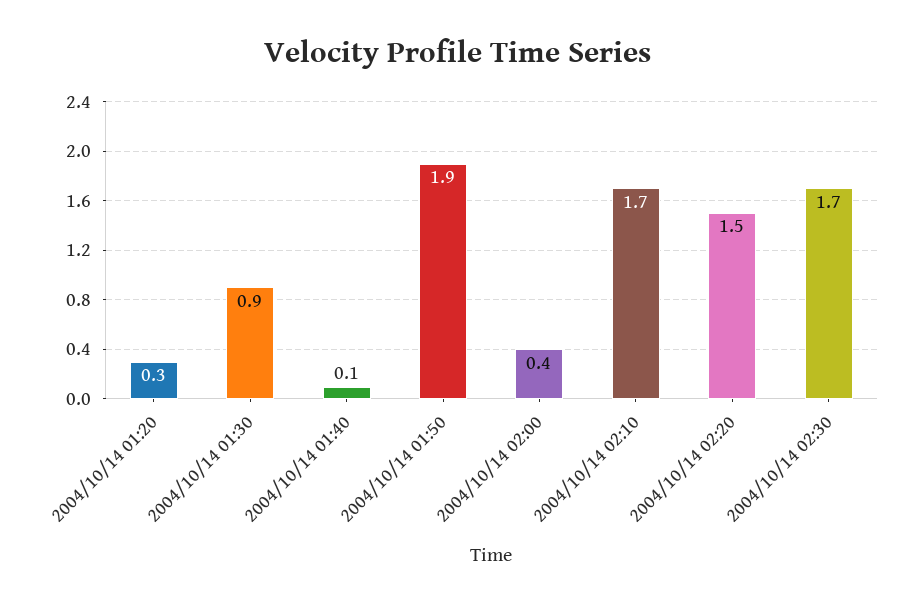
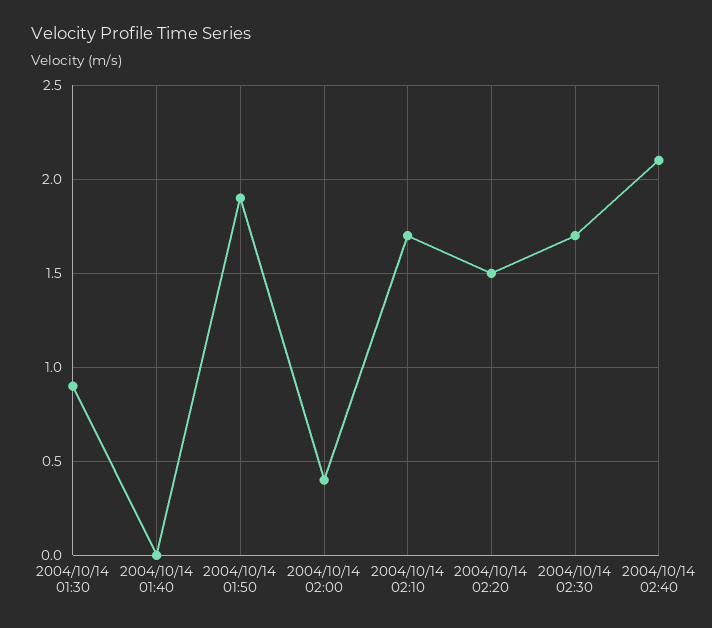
2004/10/14 01:20: 0.3 -> none
2004/10/14 01:40: 0.1 -> 0
2004/10/14 02:40: none -> 2.1

